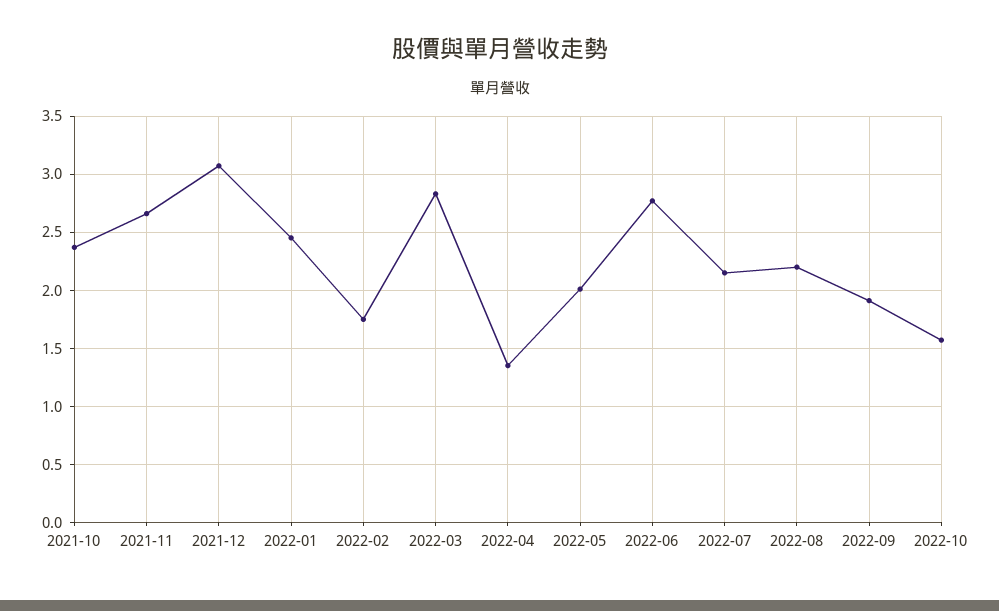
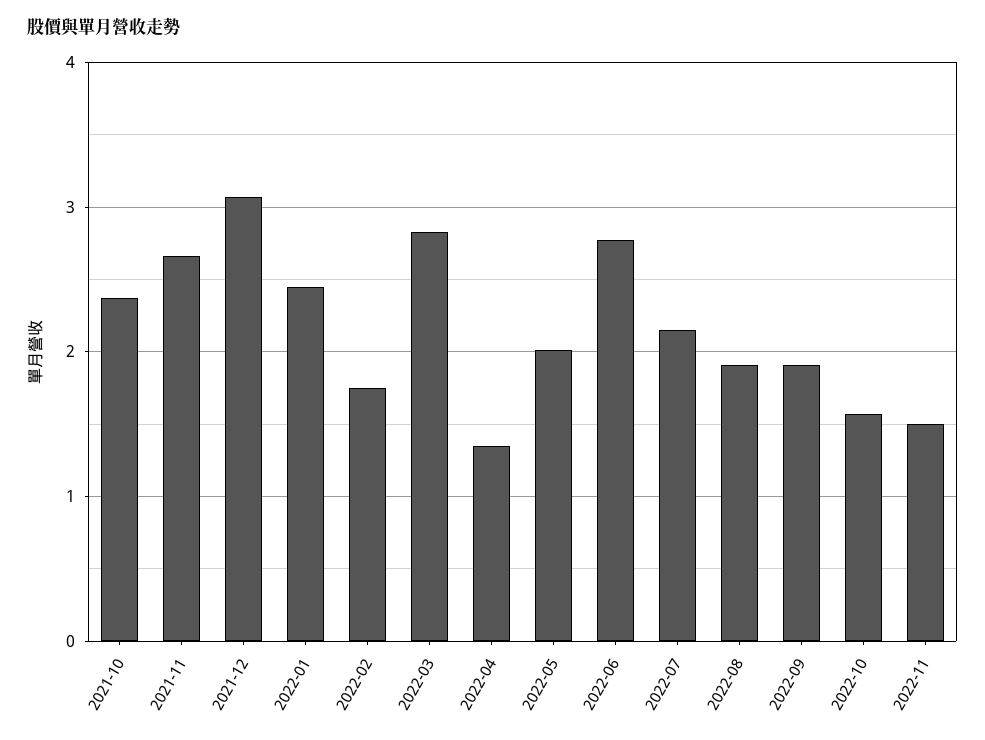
2022-08: 2.2 -> 1.9
2022-11: none -> 1.5

